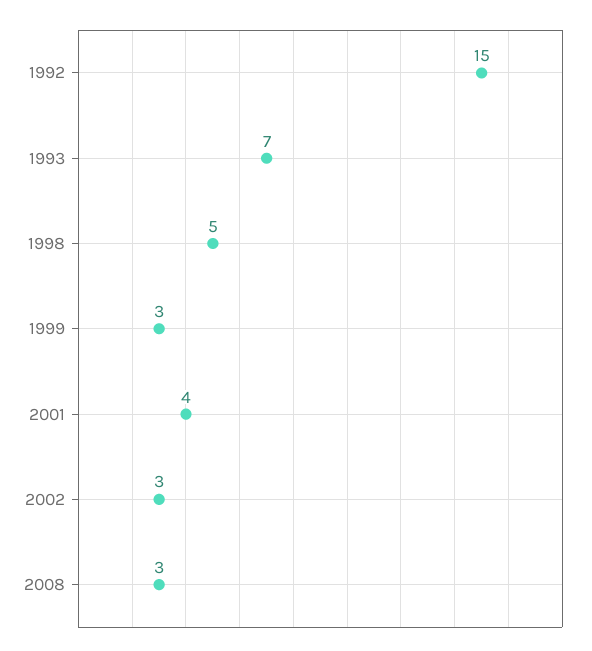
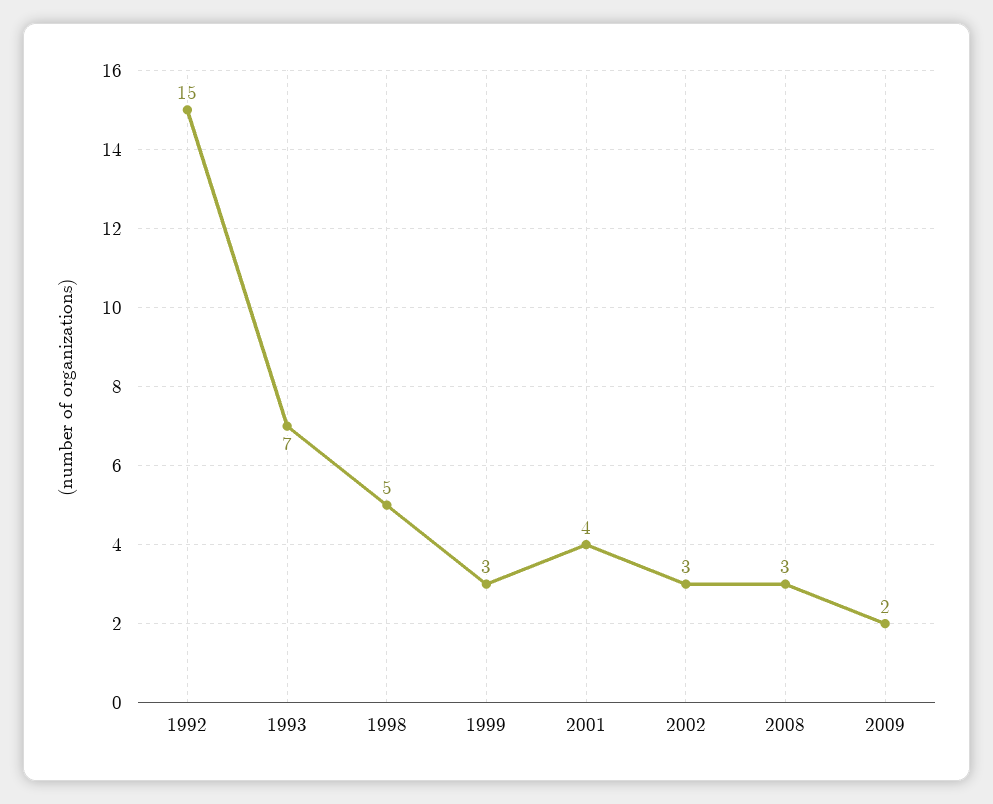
2009: none -> 2

